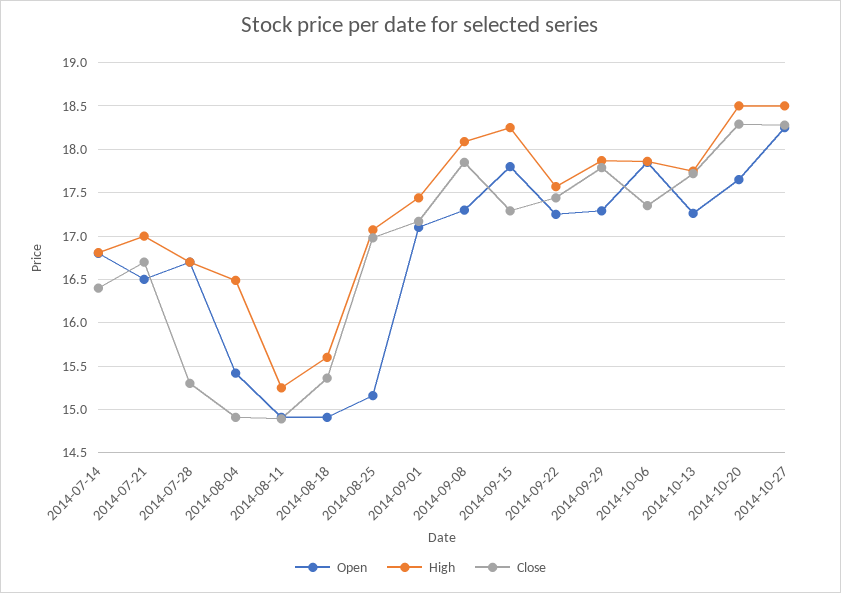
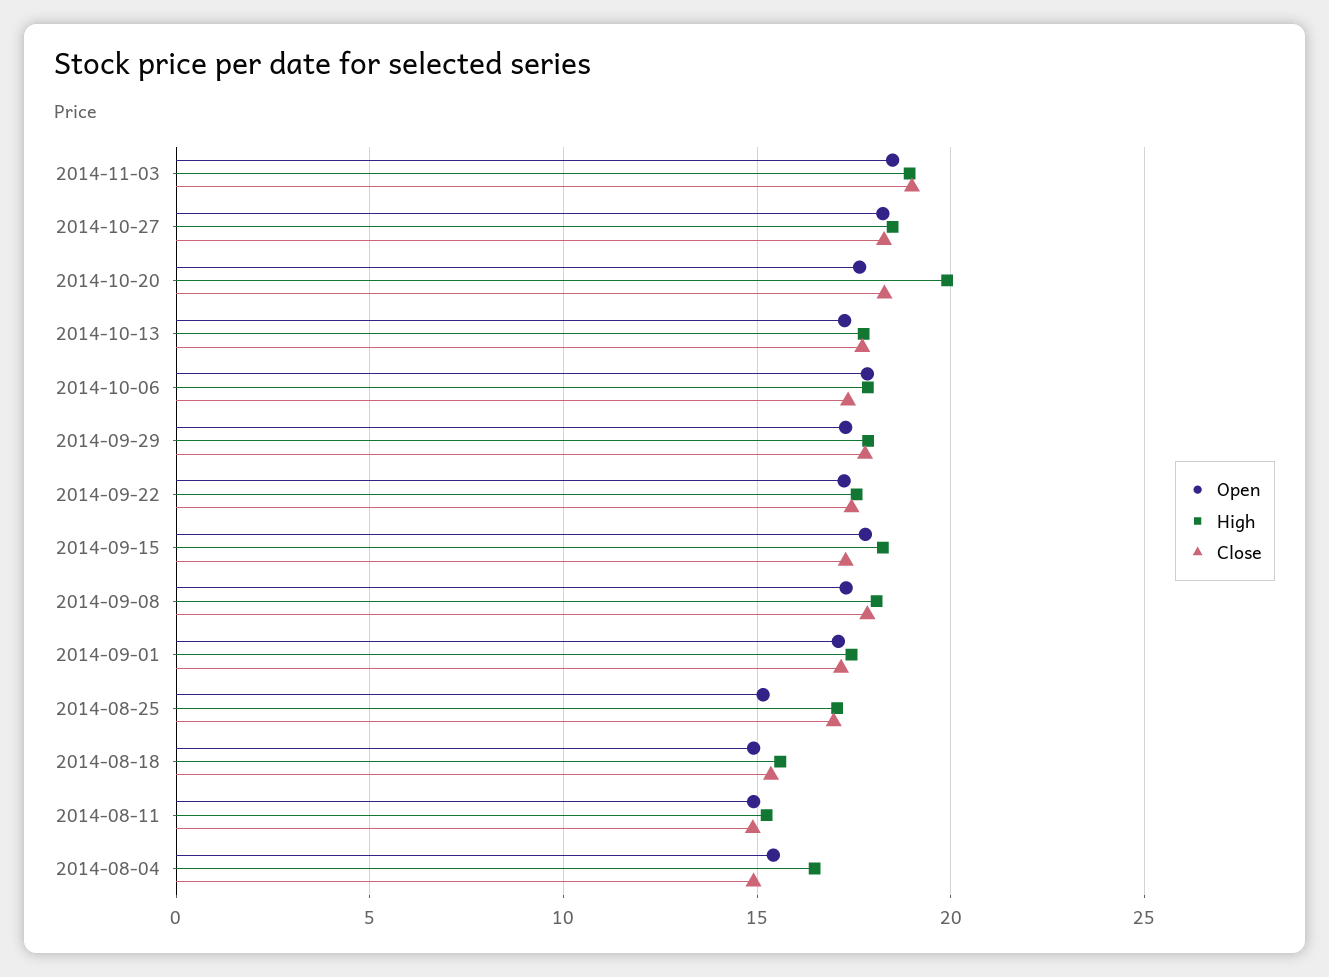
Open, 2014-07-14: 16.8 -> none
High, 2014-07-14: 16.8 -> none
Close, 2014-07-14: 16.4 -> none
Open, 2014-07-21: 16.5 -> none
High, 2014-07-21: 17 -> none
Close, 2014-07-21: 16.7 -> none
Open, 2014-07-28: 16.7 -> none
High, 2014-07-28: 16.7 -> none
Close, 2014-07-28: 15.3 -> none
High, 2014-10-20: 18.5 -> 20
Open, 2014-11-03: none -> 18.5
High, 2014-11-03: none -> 19
Close, 2014-11-03: none -> 19

